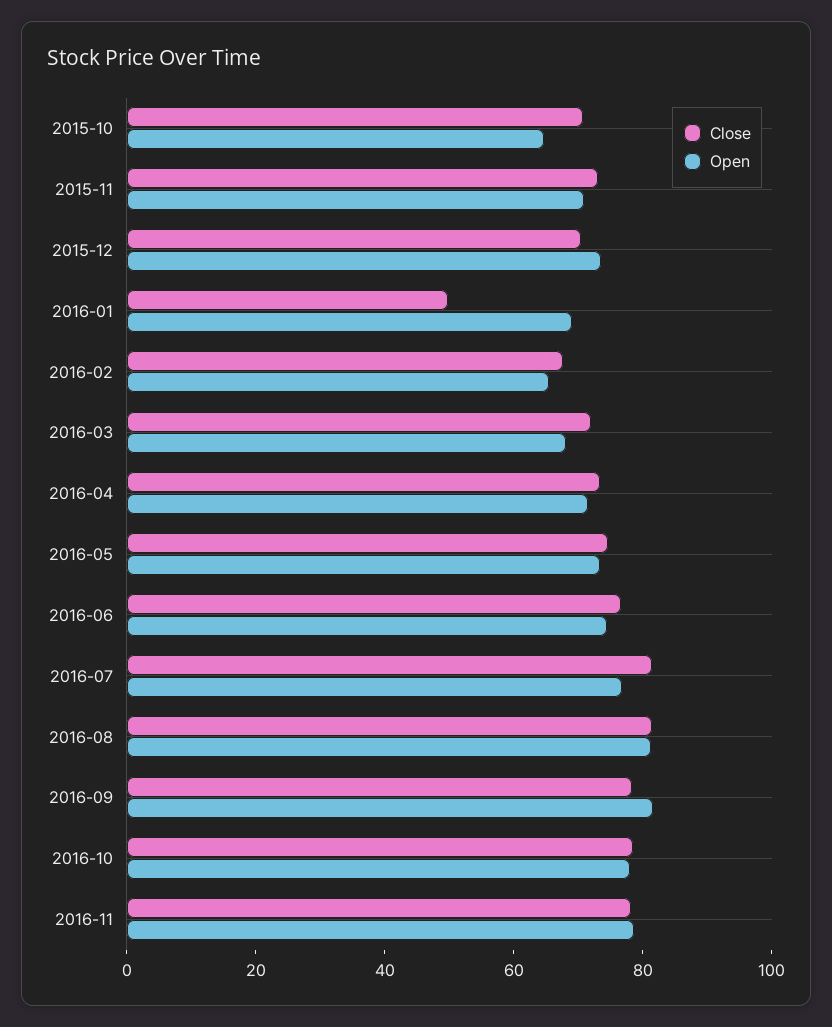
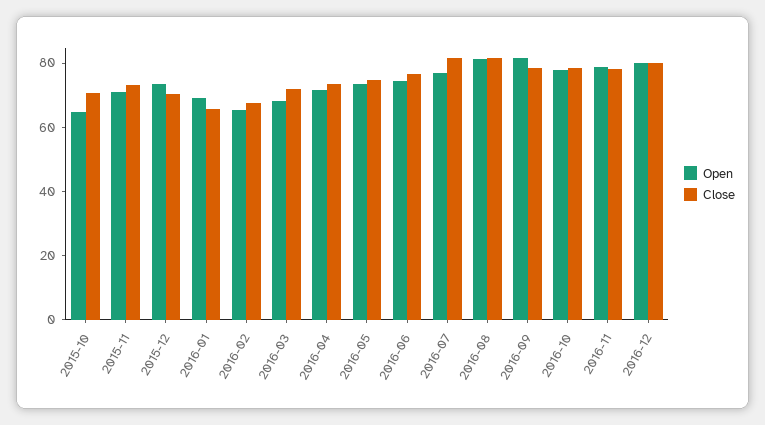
Close, 2016-01: 50 -> 65
Open, 2016-12: none -> 80
Close, 2016-12: none -> 80

